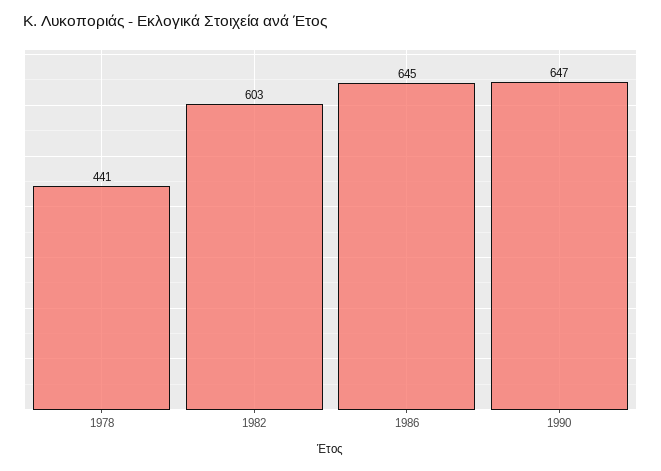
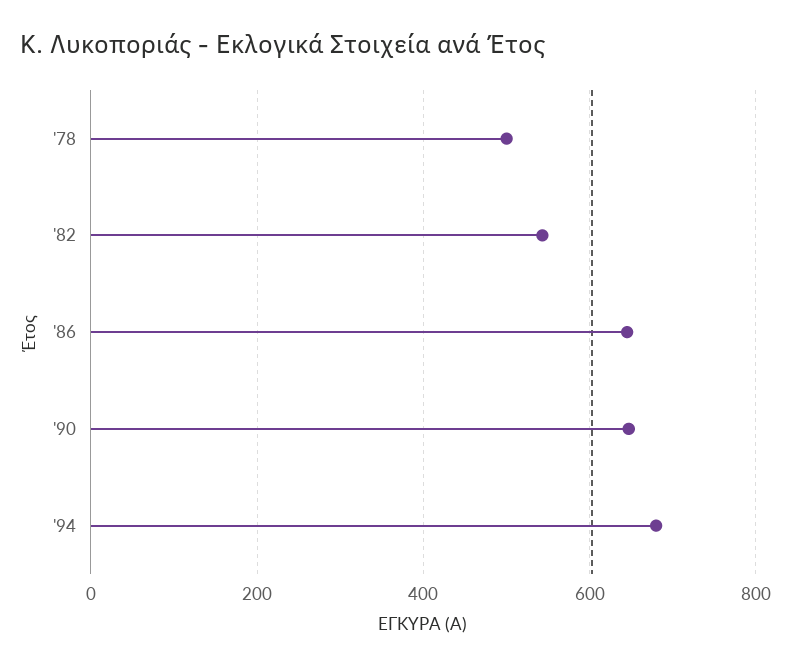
1978: 441 -> 500
1982: 603 -> 540
'94: none -> 680

